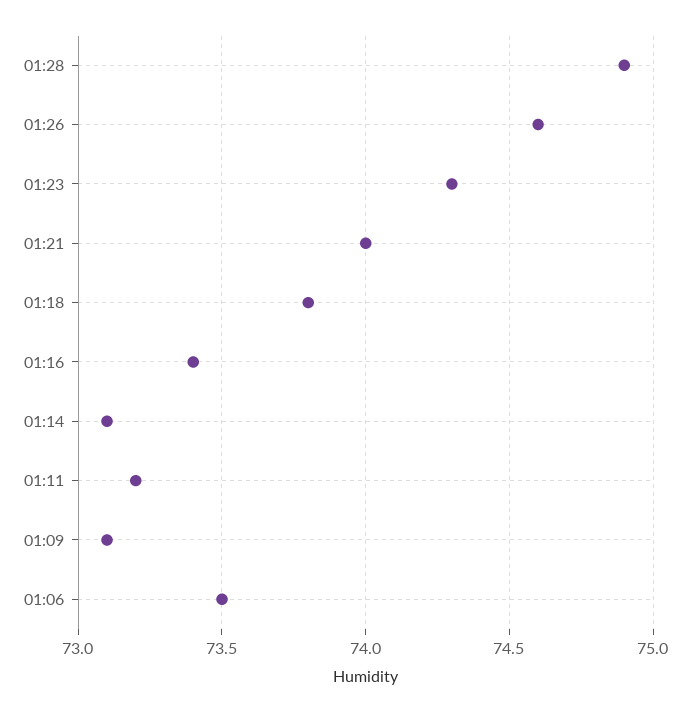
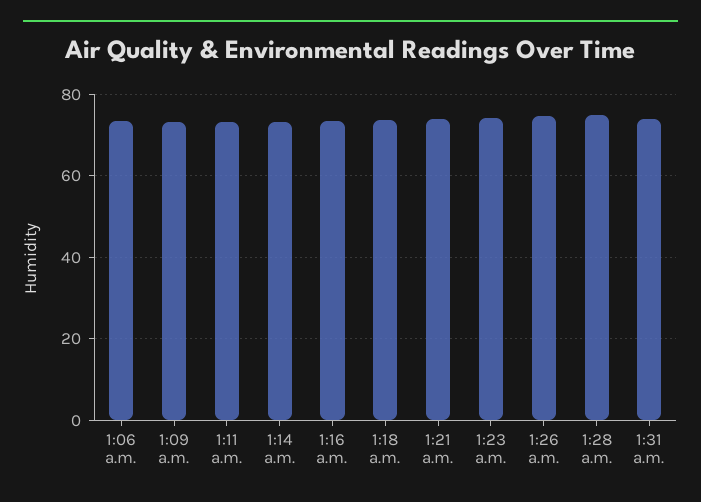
1:31 a.m.: none -> 74

